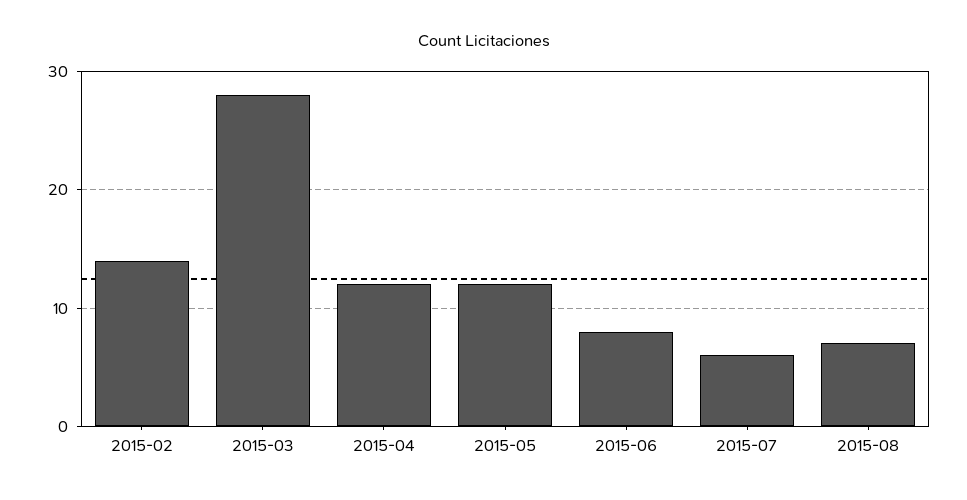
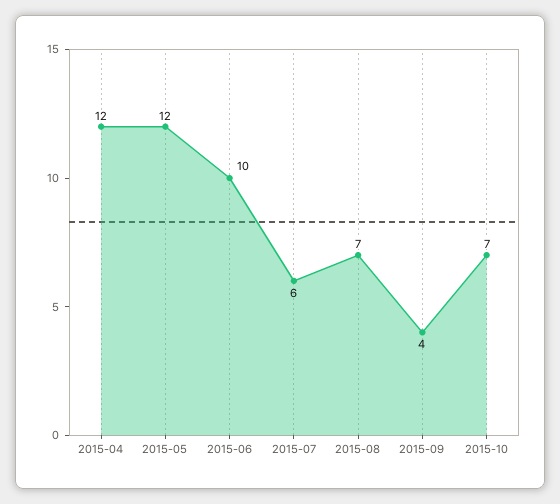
2015-02: 14 -> none
2015-03: 28 -> none
2015-06: 8 -> 10
2015-09: none -> 4
2015-10: none -> 7

